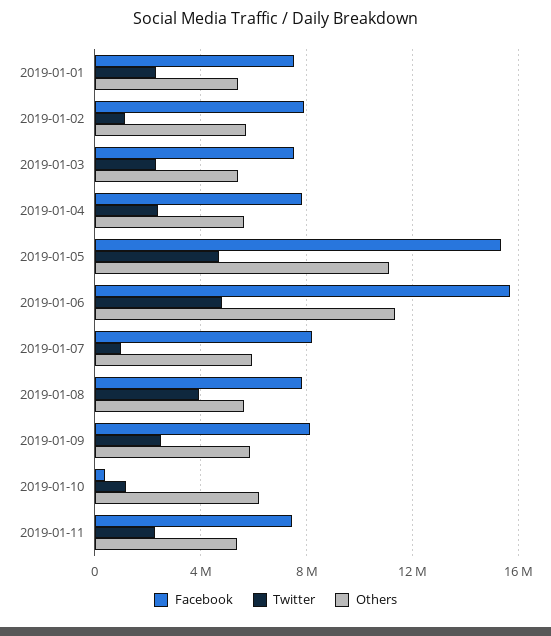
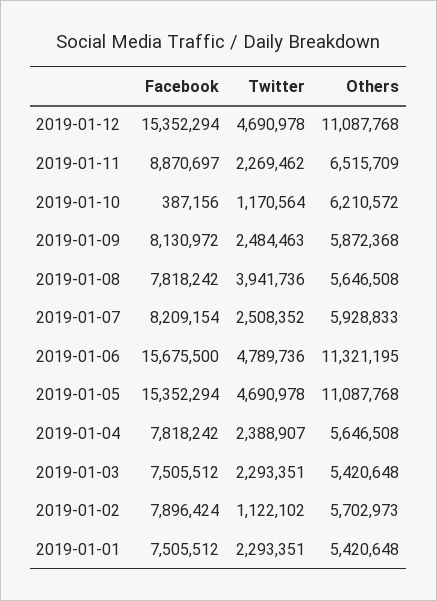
Twitter, 2019-01-07: 1000000 -> 2508352
Facebook, 2019-01-11: 7500000 -> 8870697
Others, 2019-01-11: 5500000 -> 6515709
Facebook, 2019-01-12: none -> 15352294
Twitter, 2019-01-12: none -> 4690978
Others, 2019-01-12: none -> 11087768

